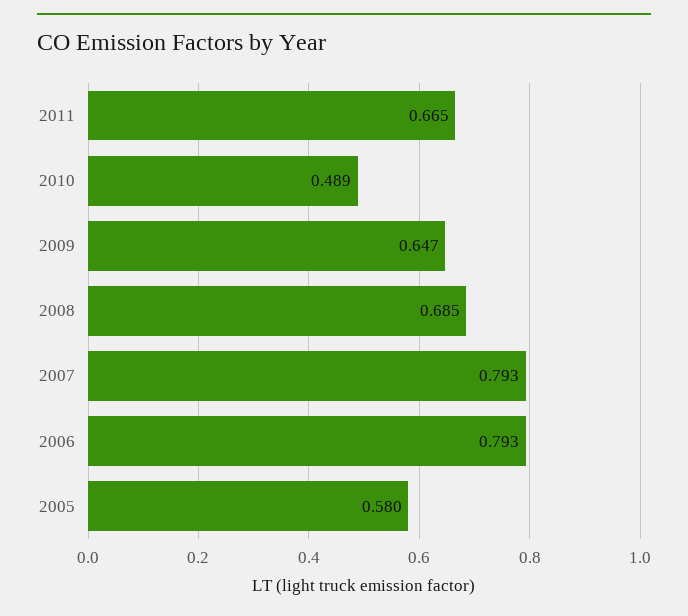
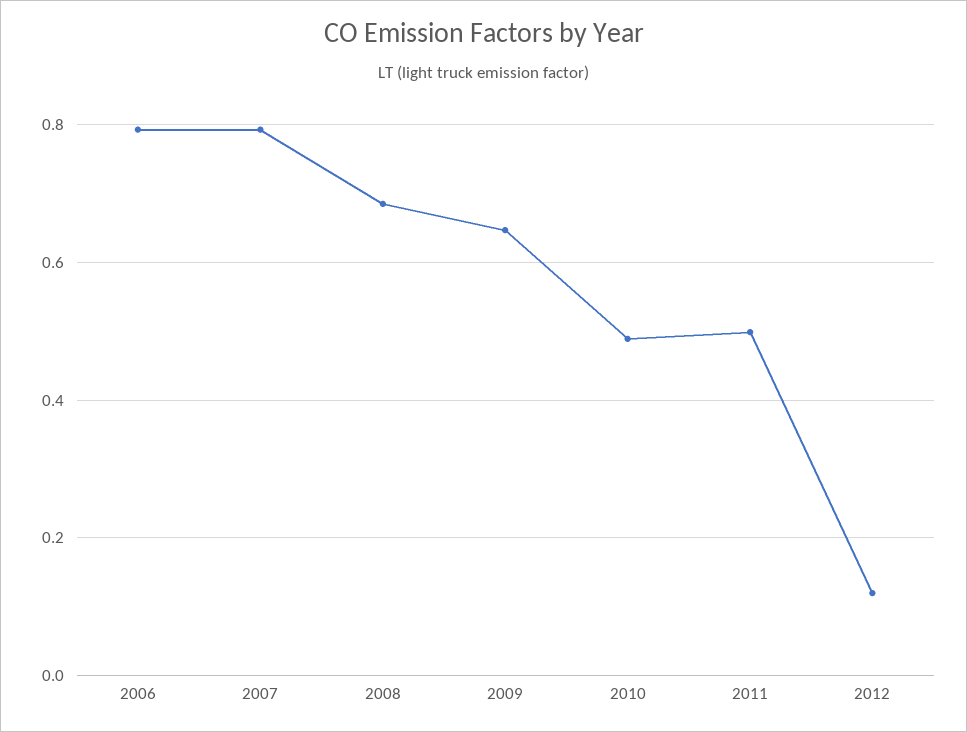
2011: 0.665 -> 0.5
2005: 0.58 -> none
2012: none -> 0.12

